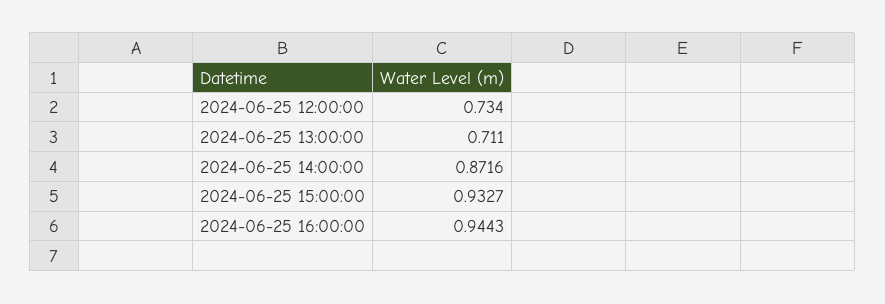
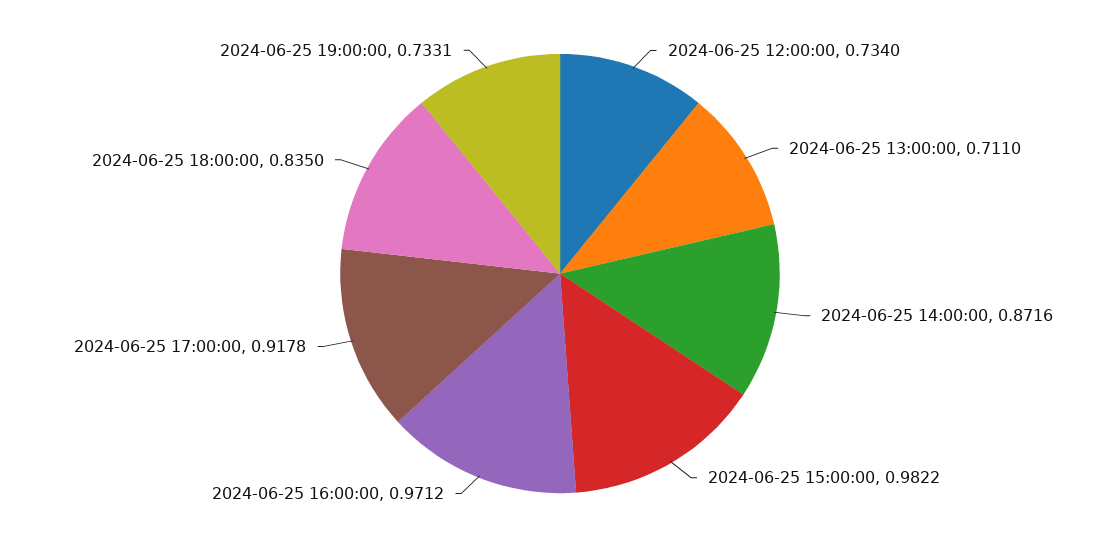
2024-06-25 15:00:00: 0.9327 -> 0.9822
2024-06-25 16:00:00: 0.9443 -> 0.9712
2024-06-25 17:00:00: none -> 0.9178
2024-06-25 18:00:00: none -> 0.835
2024-06-25 19:00:00: none -> 0.7331

